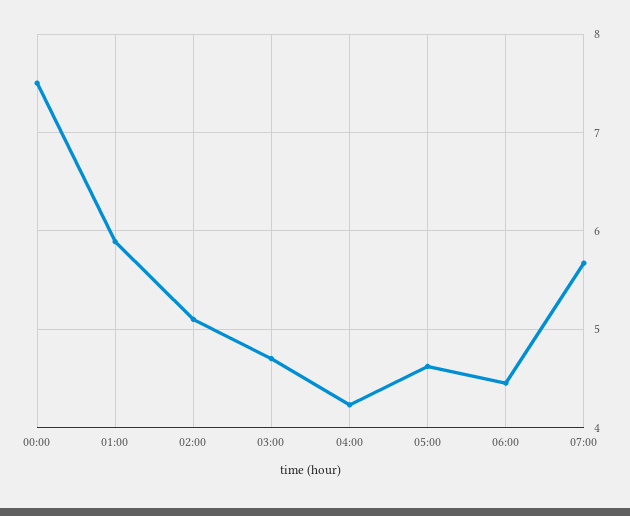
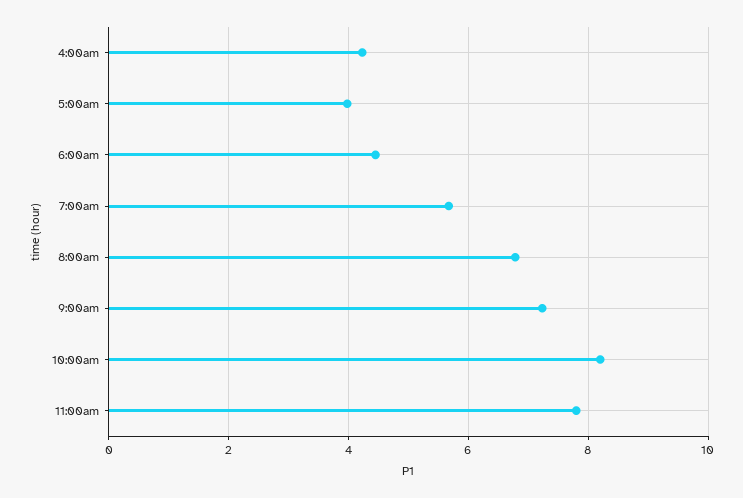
00:00: 7.5 -> none
01:00: 5.9 -> none
02:00: 5.1 -> none
03:00: 4.7 -> none
05:00: 4.6 -> 4
8:00am: none -> 6.8
9:00am: none -> 7.2
10:00am: none -> 8.2
11:00am: none -> 7.8

